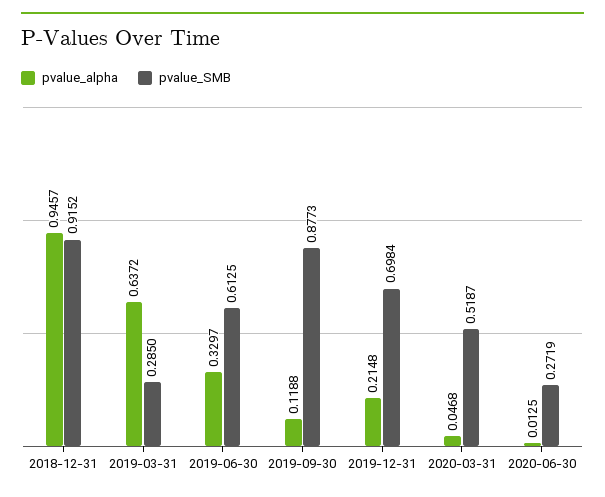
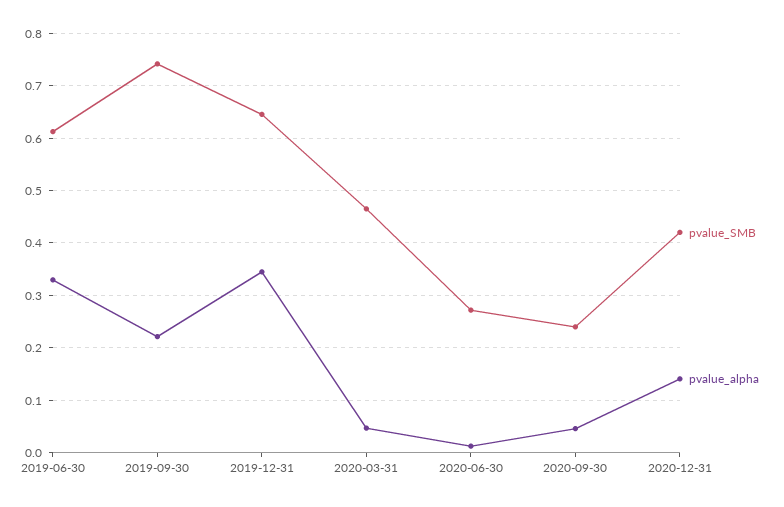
pvalue_alpha, 2018-12-31: 0.9457 -> none
pvalue_SMB, 2018-12-31: 0.9152 -> none
pvalue_alpha, 2019-03-31: 0.6372 -> none
pvalue_SMB, 2019-03-31: 0.285 -> none
pvalue_alpha, 2019-09-30: 0.1188 -> 0.22
pvalue_SMB, 2019-09-30: 0.8773 -> 0.74
pvalue_alpha, 2019-12-31: 0.2148 -> 0.34
pvalue_SMB, 2019-12-31: 0.6984 -> 0.64
pvalue_SMB, 2020-03-31: 0.5187 -> 0.46
pvalue_SMB, 2020-09-30: none -> 0.24
pvalue_alpha, 2020-09-30: none -> 0.04
pvalue_SMB, 2020-12-31: none -> 0.42
pvalue_alpha, 2020-12-31: none -> 0.14

